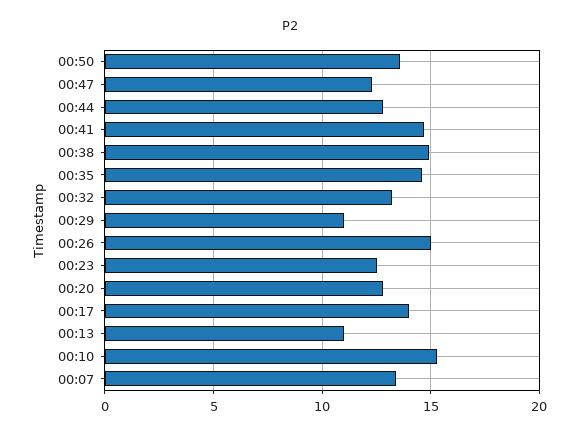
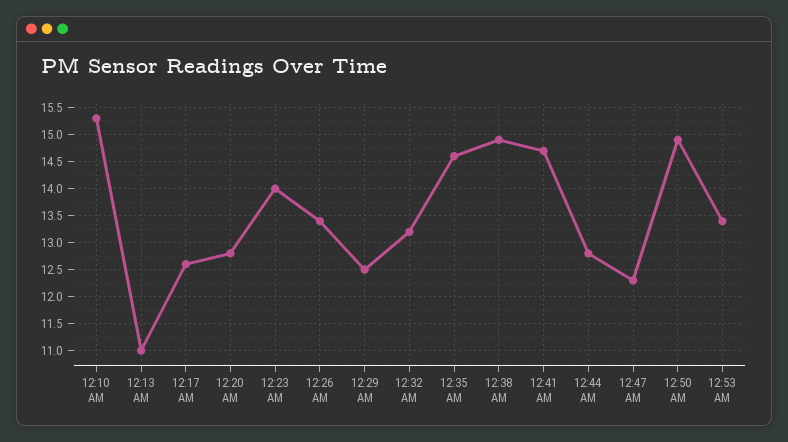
00:50: 13.5 -> 15
00:29: 11 -> 12.5
00:26: 15 -> 13.5
00:23: 12.5 -> 14
00:17: 14 -> 12.5
00:07: 13.5 -> none
12:53 AM: none -> 13.5

